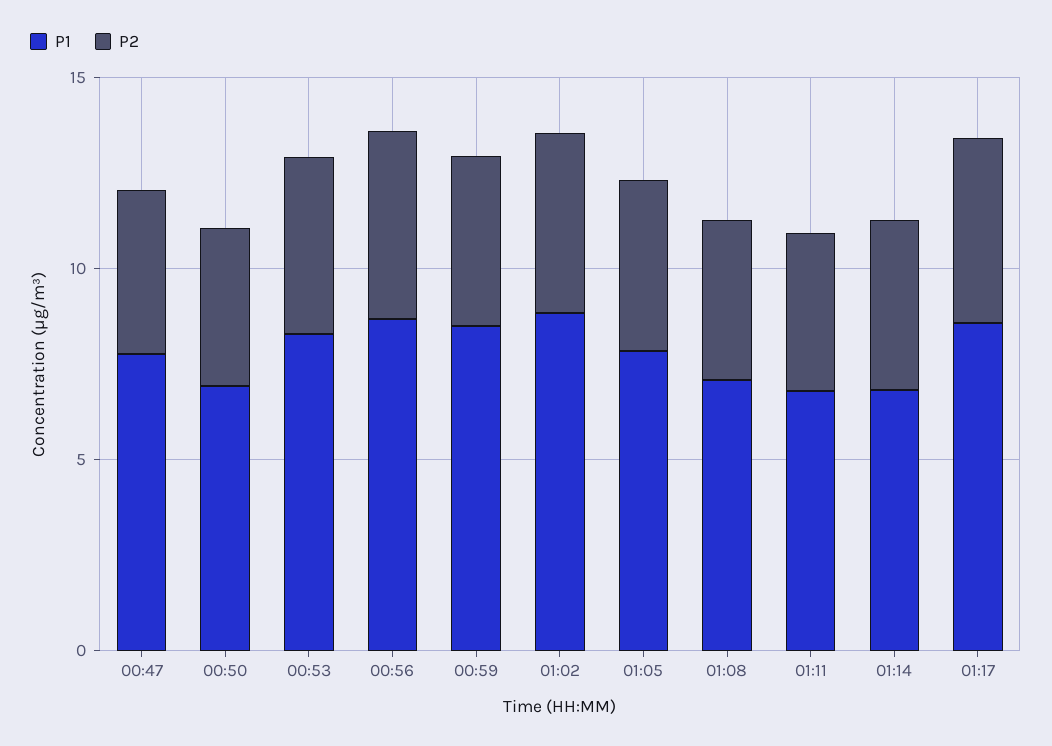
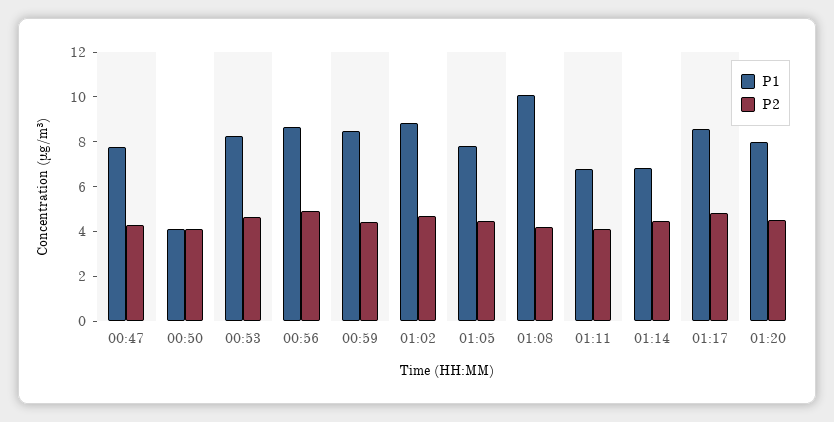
P1, 00:50: 7 -> 4
P1, 01:08: 7 -> 10
P1, 01:20: none -> 8
P2, 01:20: none -> 4.5

